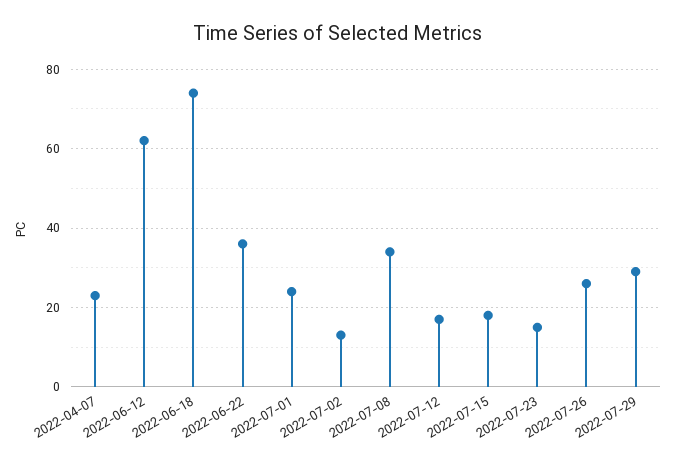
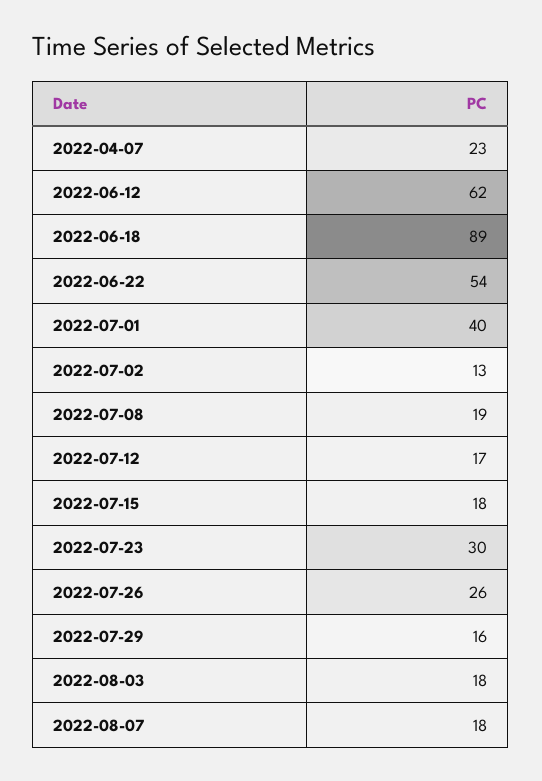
2022-06-18: 75 -> 89
2022-06-22: 35 -> 54
2022-07-01: 25 -> 40
2022-07-08: 35 -> 19
2022-07-23: 15 -> 30
2022-07-29: 30 -> 16
2022-08-03: none -> 18
2022-08-07: none -> 18

